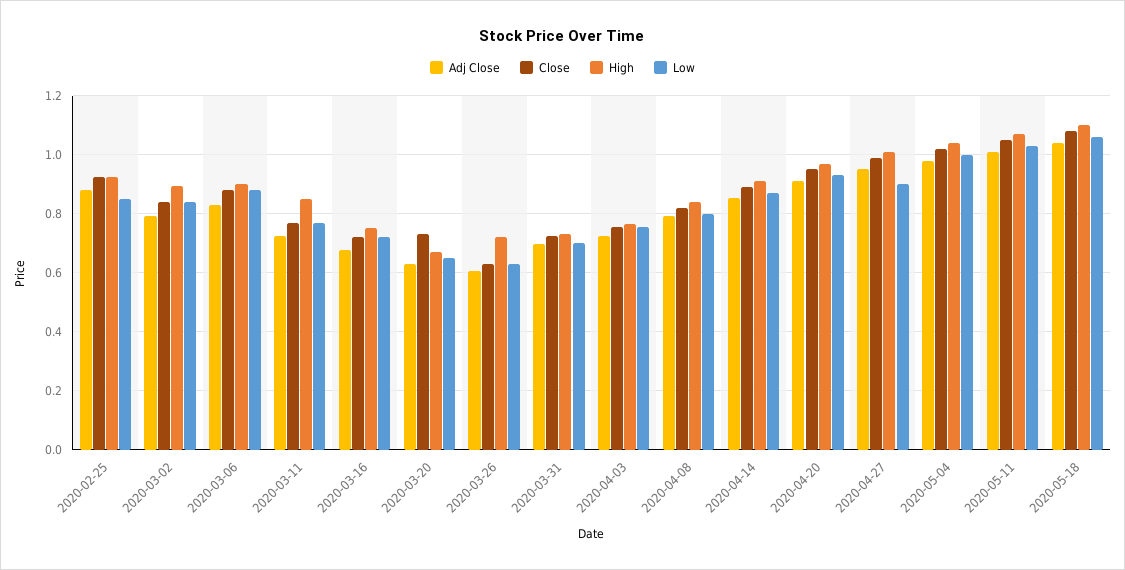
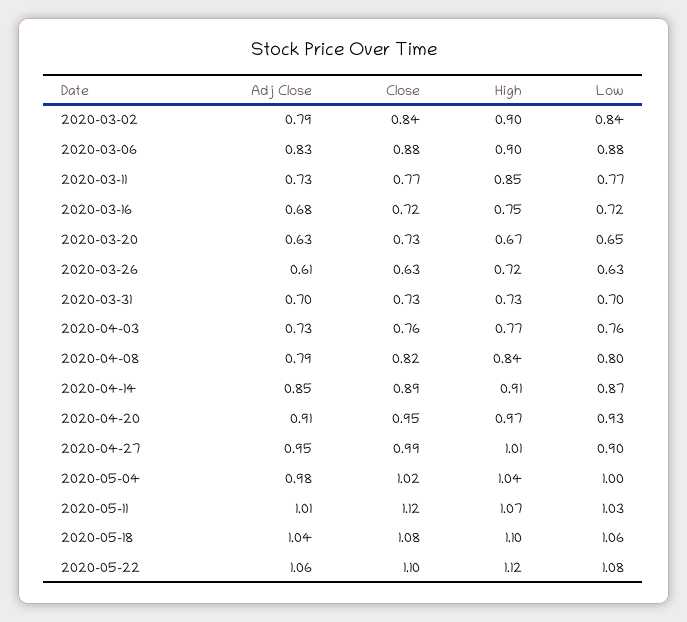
Adj Close, 2020-02-25: 0.875 -> none
Close, 2020-02-25: 0.925 -> none
High, 2020-02-25: 0.925 -> none
Low, 2020-02-25: 0.85 -> none
Close, 2020-05-11: 1.05 -> 1.12
Adj Close, 2020-05-22: none -> 1.06
Close, 2020-05-22: none -> 1.1
High, 2020-05-22: none -> 1.12
Low, 2020-05-22: none -> 1.08

